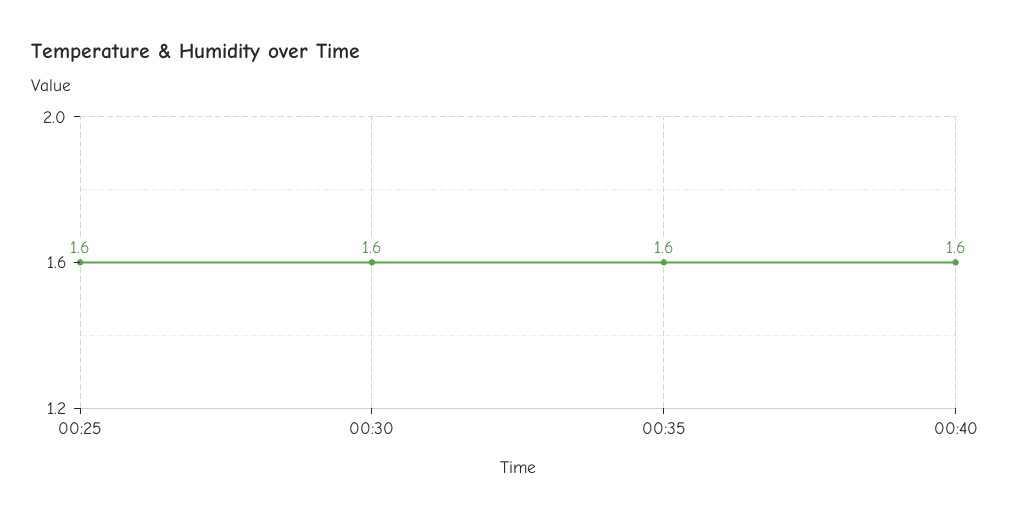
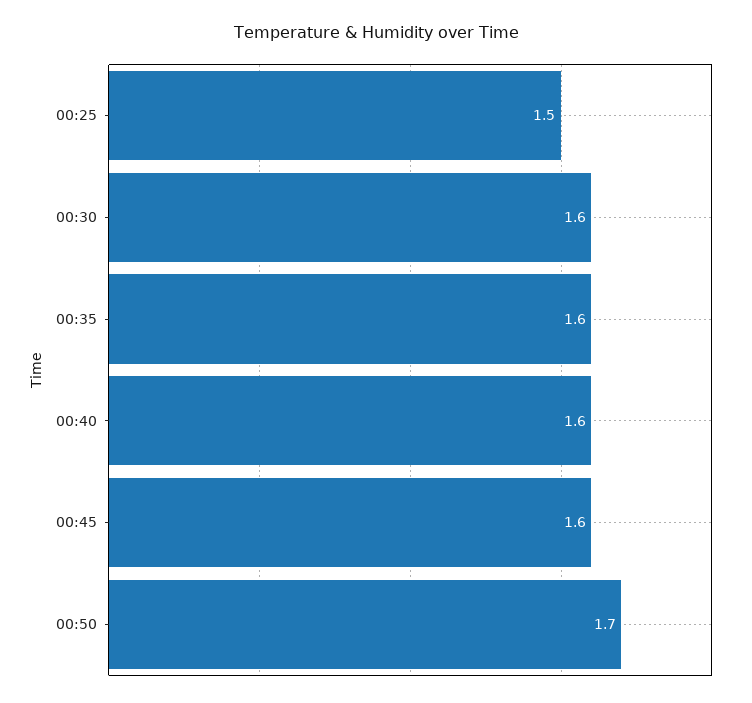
00:25: 1.6 -> 1.5
00:45: none -> 1.6
00:50: none -> 1.7

